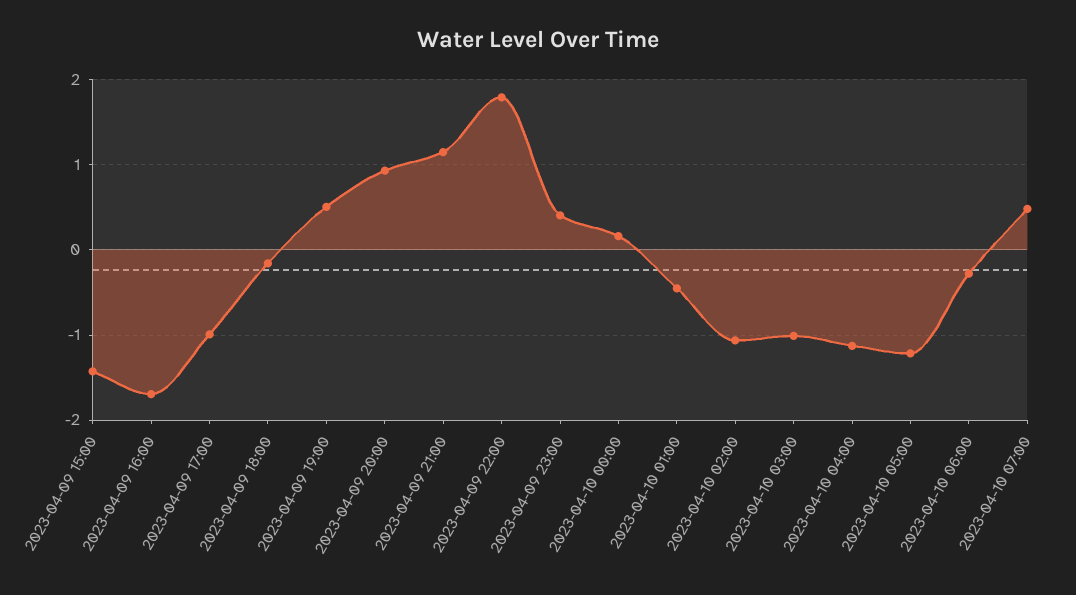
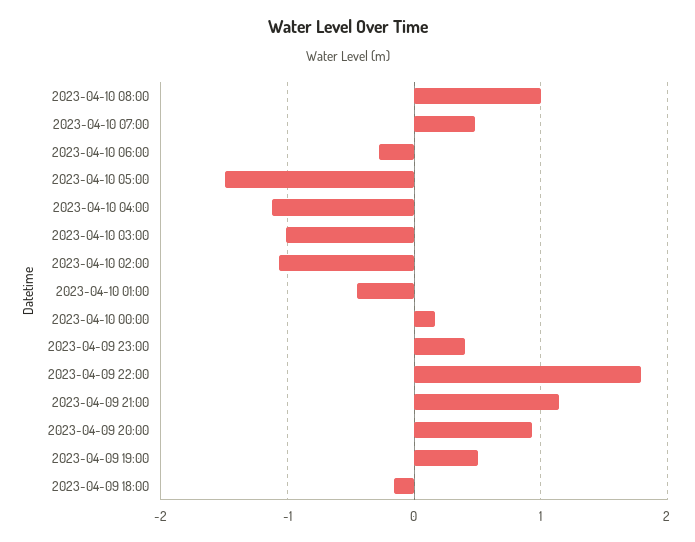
2023-04-09 15:00: -1.4 -> none
2023-04-09 16:00: -1.7 -> none
2023-04-09 17:00: -1 -> none
2023-04-10 05:00: -1.2 -> -1.5
2023-04-10 08:00: none -> 1

